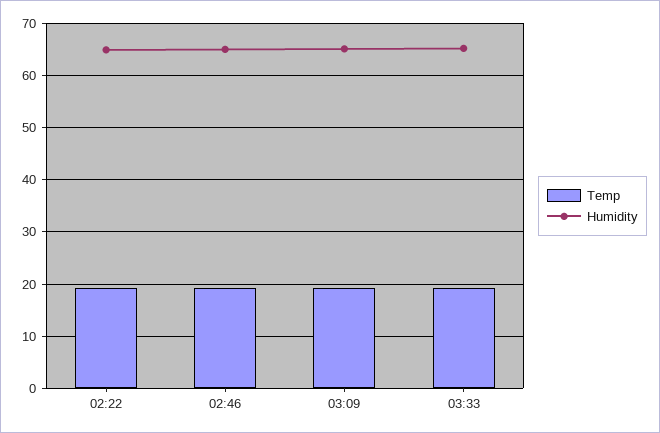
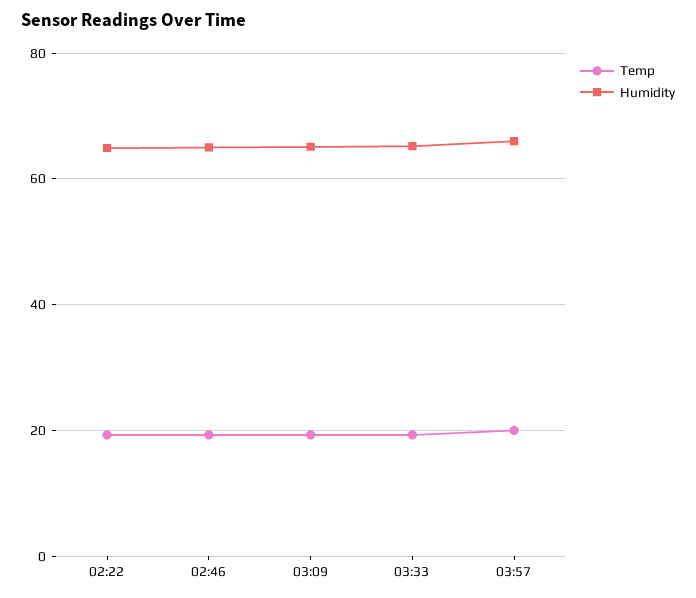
Temp, 03:57: none -> 20
Humidity, 03:57: none -> 66

